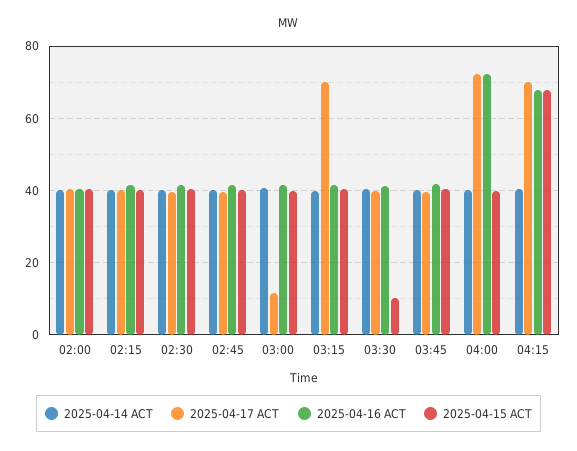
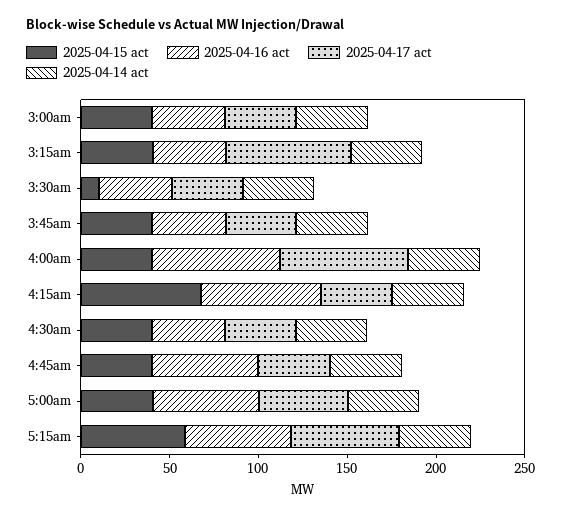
2025-04-14 ACT, 02:00: 40 -> none
2025-04-17 ACT, 02:00: 40 -> none
2025-04-16 ACT, 02:00: 40 -> none
2025-04-15 ACT, 02:00: 40 -> none
2025-04-14 ACT, 02:15: 40 -> none
2025-04-17 ACT, 02:15: 40 -> none
2025-04-16 ACT, 02:15: 42 -> none
2025-04-15 ACT, 02:15: 40 -> none
2025-04-14 ACT, 02:30: 40 -> none
2025-04-17 ACT, 02:30: 40 -> none
2025-04-16 ACT, 02:30: 42 -> none
2025-04-15 ACT, 02:30: 40 -> none
2025-04-14 ACT, 02:45: 40 -> none
2025-04-17 ACT, 02:45: 40 -> none
2025-04-16 ACT, 02:45: 42 -> none
2025-04-15 ACT, 02:45: 40 -> none
2025-04-17 ACT, 03:00: 12 -> 40
2025-04-17 ACT, 04:15: 70 -> 40
2025-04-15 ACT, 4:30am: none -> 40
2025-04-16 ACT, 4:30am: none -> 40
2025-04-17 ACT, 4:30am: none -> 40
2025-04-14 ACT, 4:30am: none -> 40
2025-04-15 ACT, 4:45am: none -> 40
2025-04-16 ACT, 4:45am: none -> 60
2025-04-17 ACT, 4:45am: none -> 40
2025-04-14 ACT, 4:45am: none -> 40
2025-04-15 ACT, 5:00am: none -> 40
2025-04-16 ACT, 5:00am: none -> 60
2025-04-17 ACT, 5:00am: none -> 50
2025-04-14 ACT, 5:00am: none -> 40
2025-04-15 ACT, 5:15am: none -> 60
2025-04-16 ACT, 5:15am: none -> 60
2025-04-17 ACT, 5:15am: none -> 60
2025-04-14 ACT, 5:15am: none -> 40

